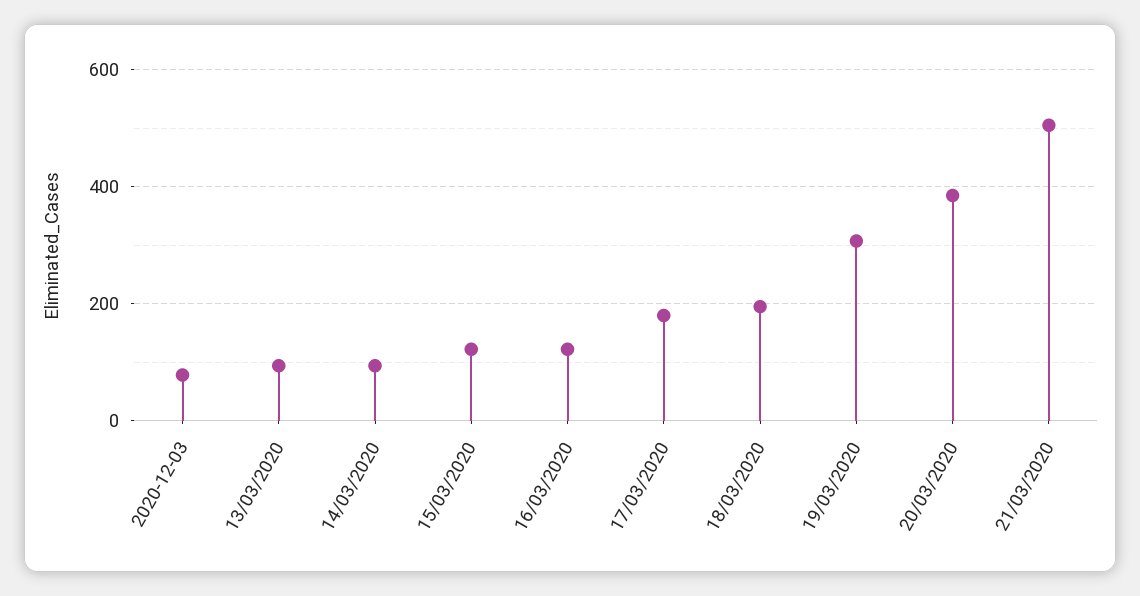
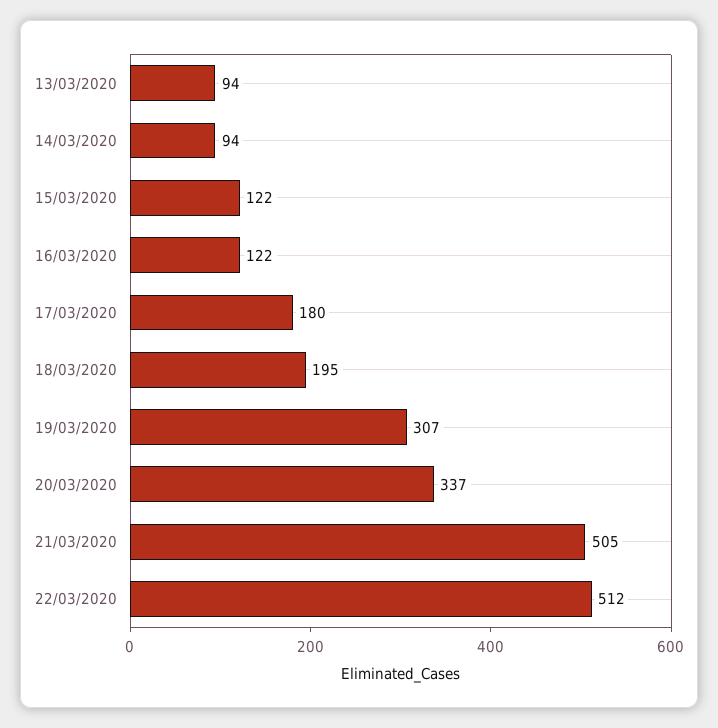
2020-12-03: 80 -> none
20/03/2020: 380 -> 337
22/03/2020: none -> 512

